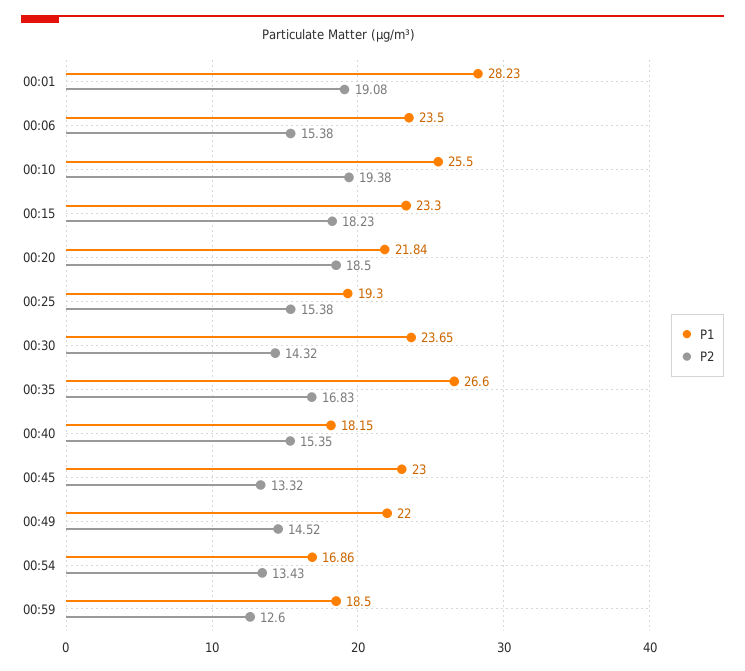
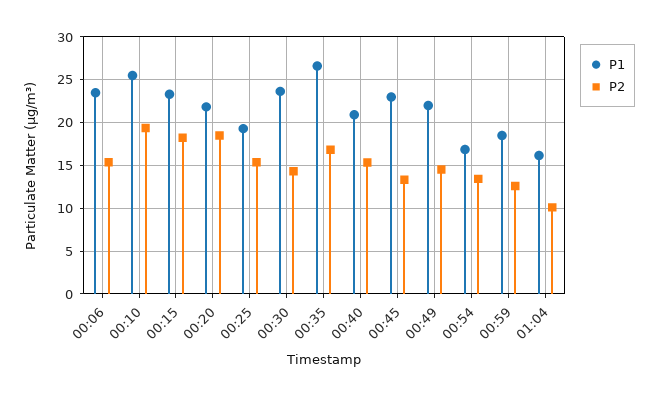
P1, 00:01: 28.23 -> none
P2, 00:01: 19.08 -> none
P1, 00:40: 18.15 -> 21
P1, 01:04: none -> 16
P2, 01:04: none -> 10

